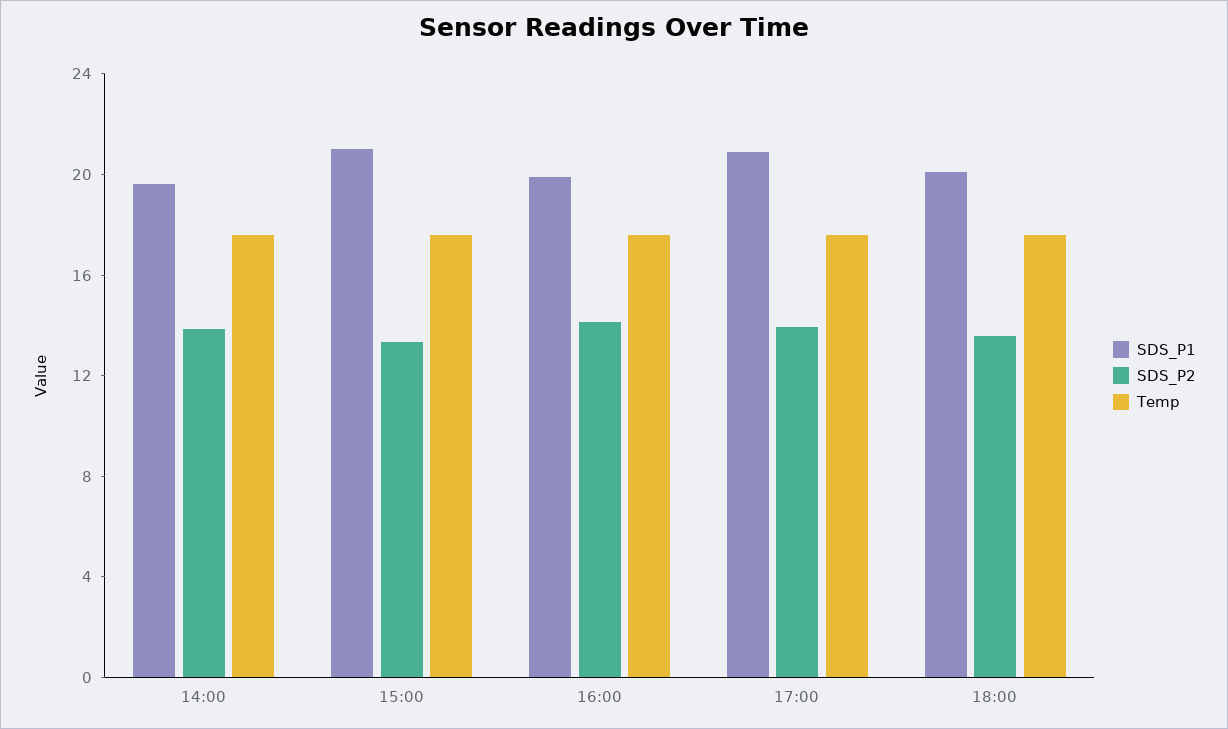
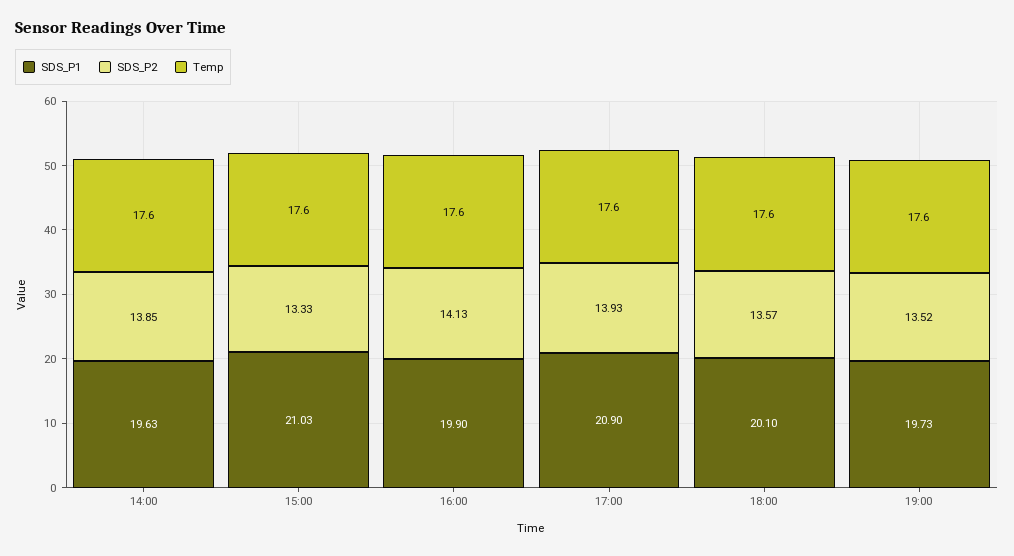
SDS_P1, 19:00: none -> 19.73
SDS_P2, 19:00: none -> 13.52
Temp, 19:00: none -> 17.6

